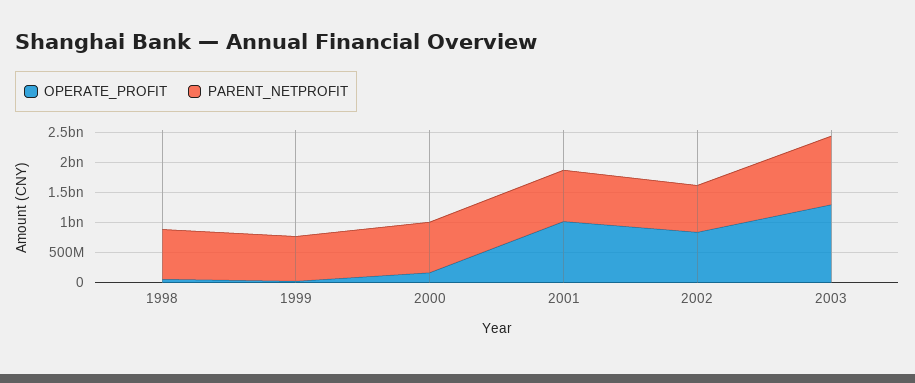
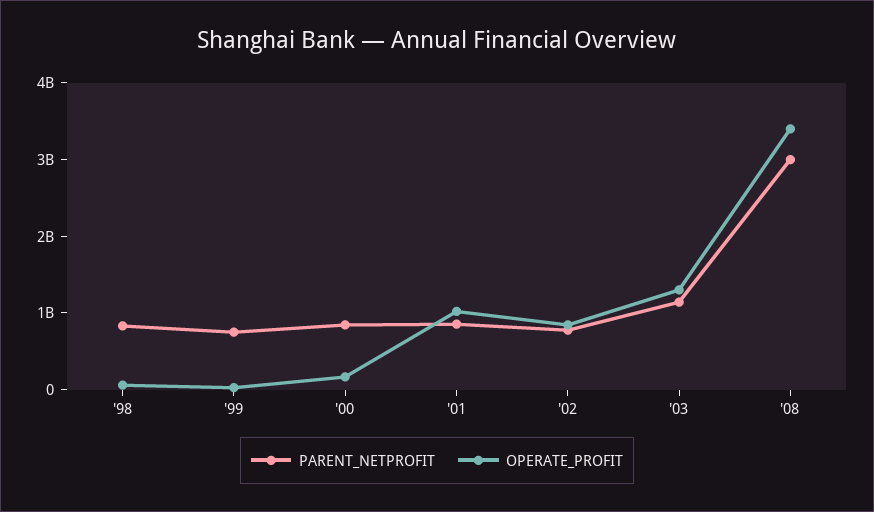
PARENT_NETPROFIT, '08: none -> 3000000000
OPERATE_PROFIT, '08: none -> 3400000000

